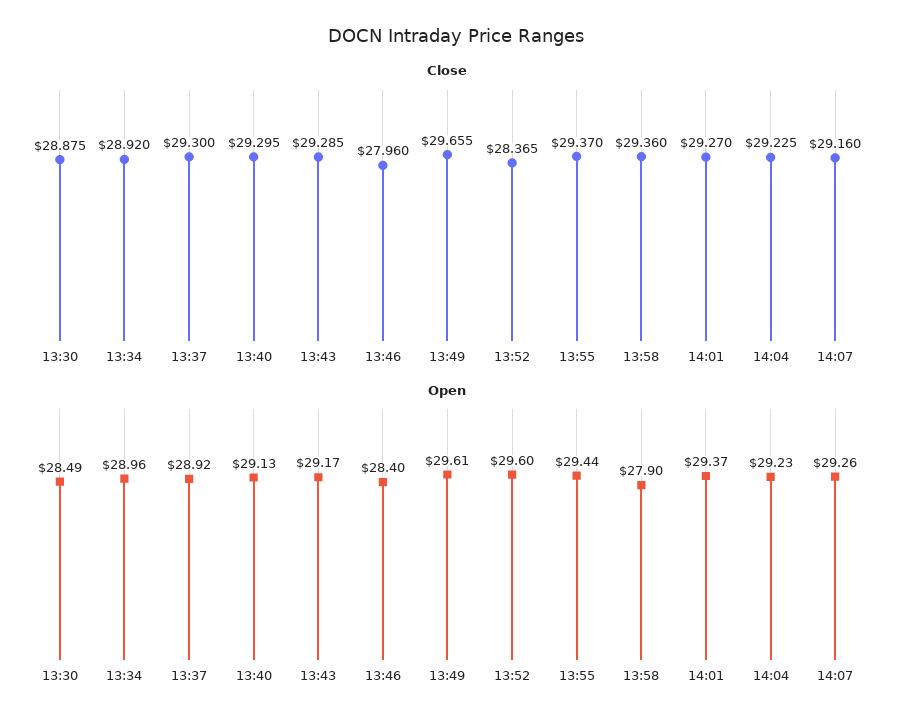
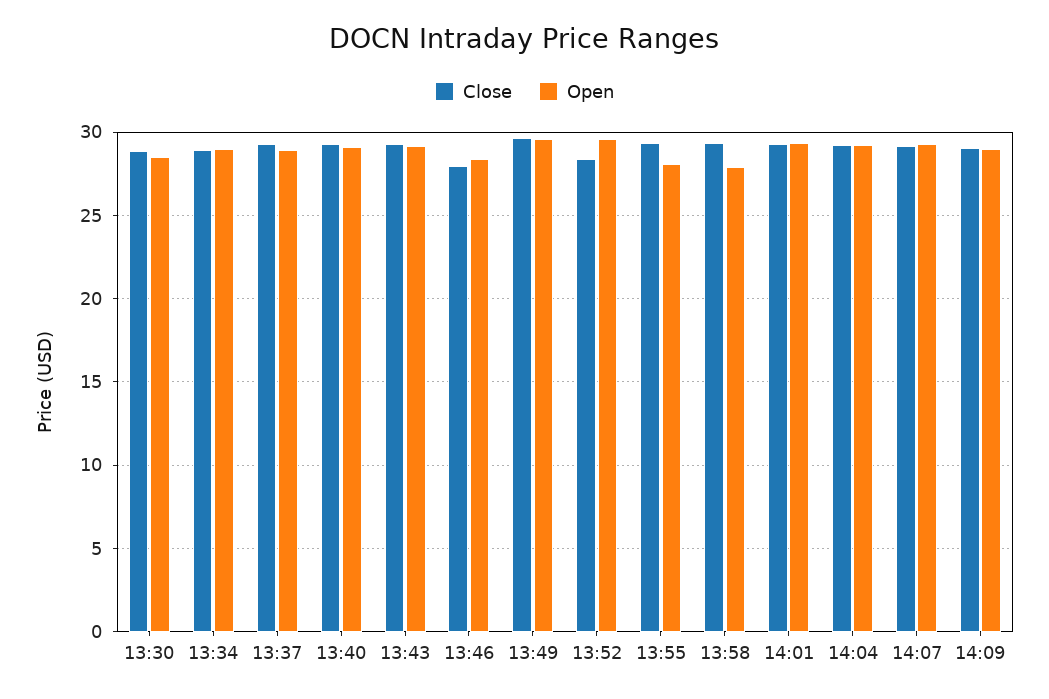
Open, 13:55: 29.44 -> 28
Close, 14:09: none -> 29
Open, 14:09: none -> 29

